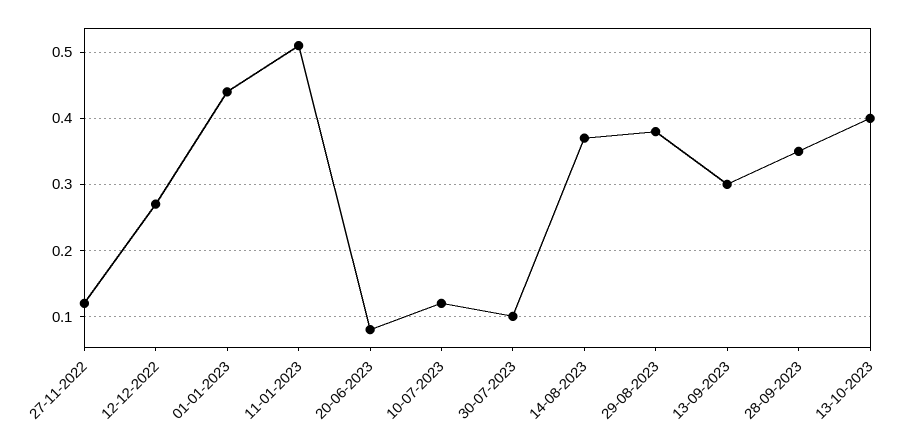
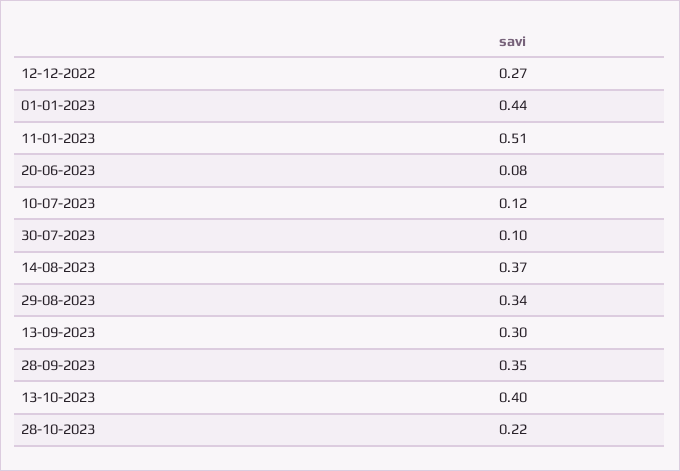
27-11-2022: 0.12 -> none
29-08-2023: 0.38 -> 0.34
28-10-2023: none -> 0.22

